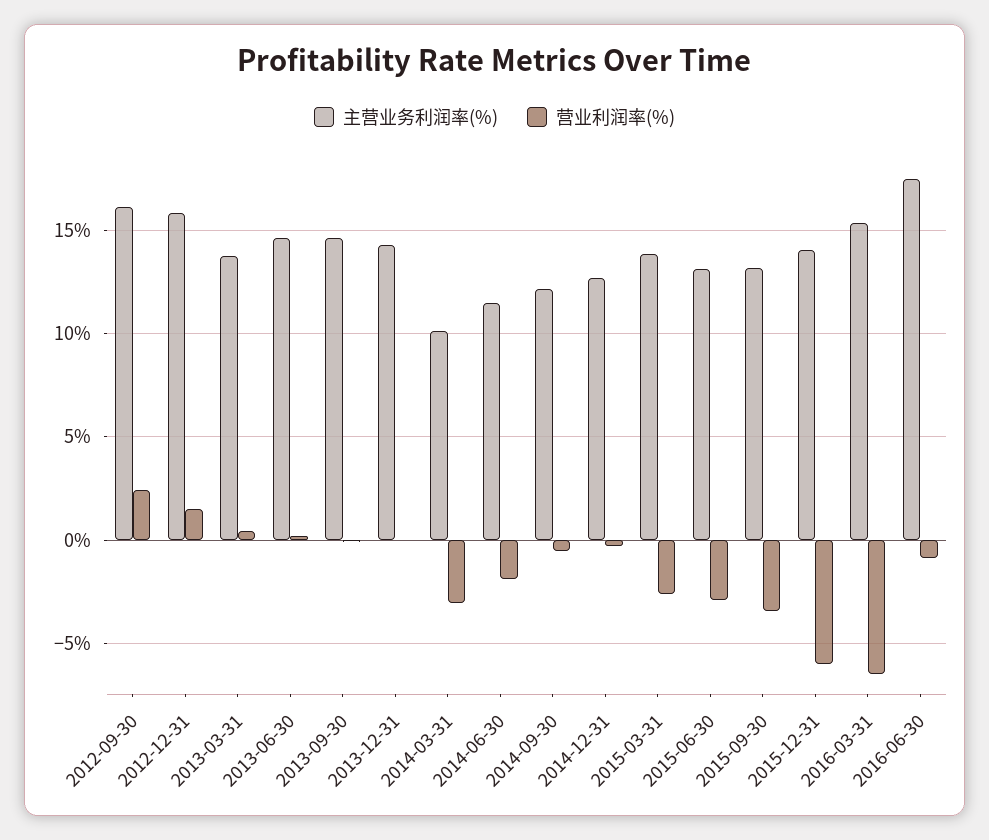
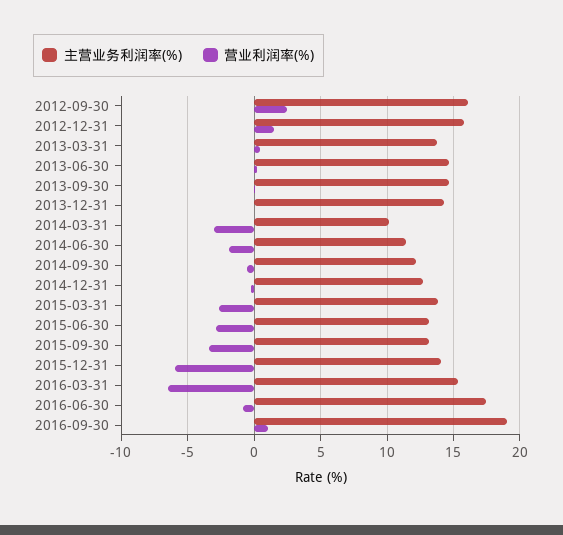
主营业务利润率(%), 2016-09-30: none -> 19
营业利润率(%), 2016-09-30: none -> 1

